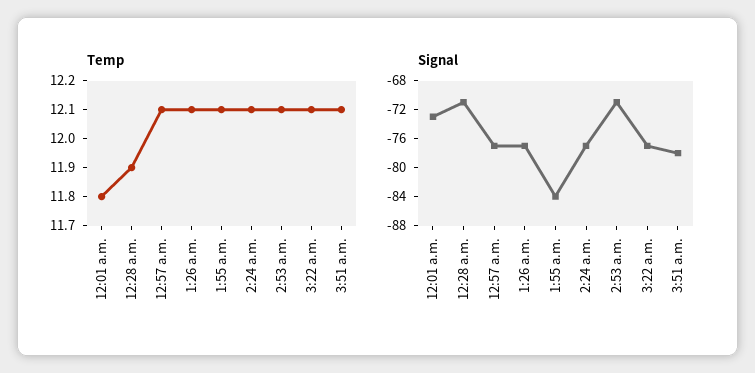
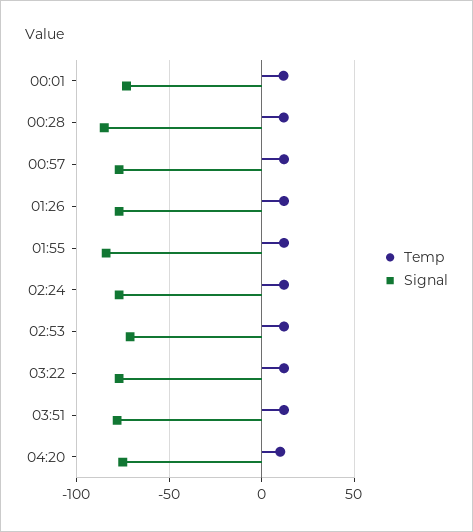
Signal, 12:28 a.m.: -72 -> -85
Temp, 04:20: none -> 10
Signal, 04:20: none -> -75

